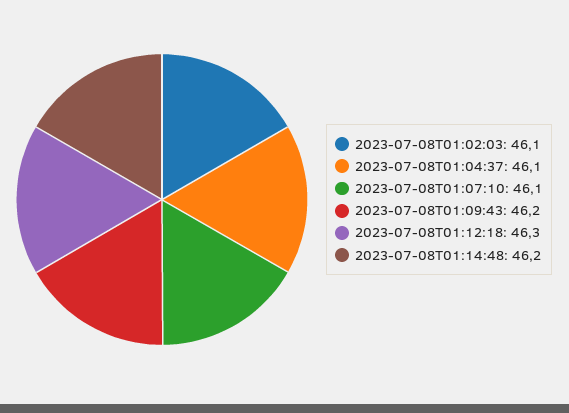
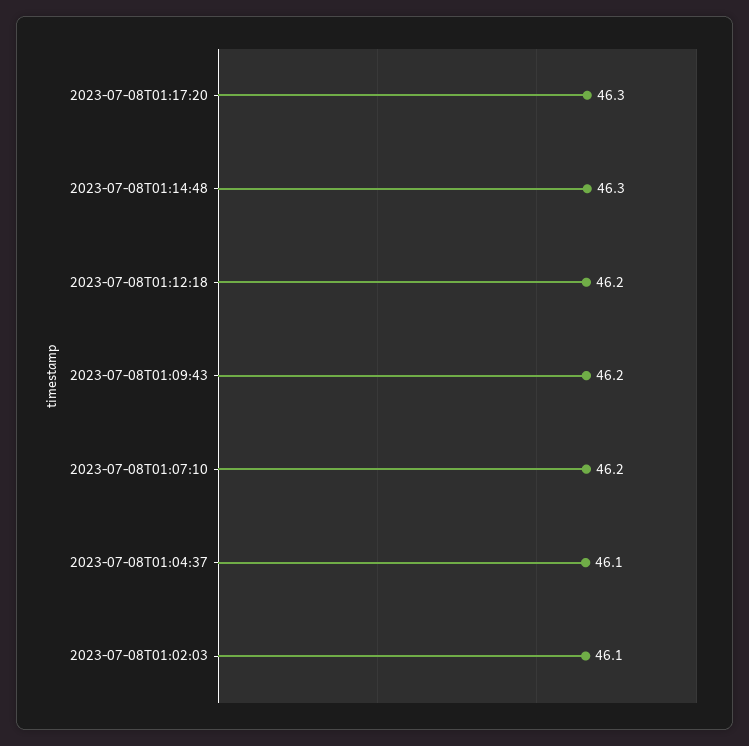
2023-07-08T01:07:10: 46.1 -> 46.2
2023-07-08T01:12:18: 46.3 -> 46.2
2023-07-08T01:14:48: 46.2 -> 46.3
2023-07-08T01:17:20: none -> 46.3

